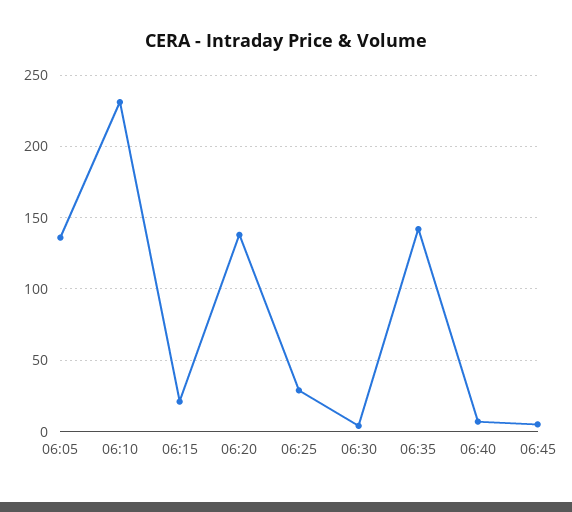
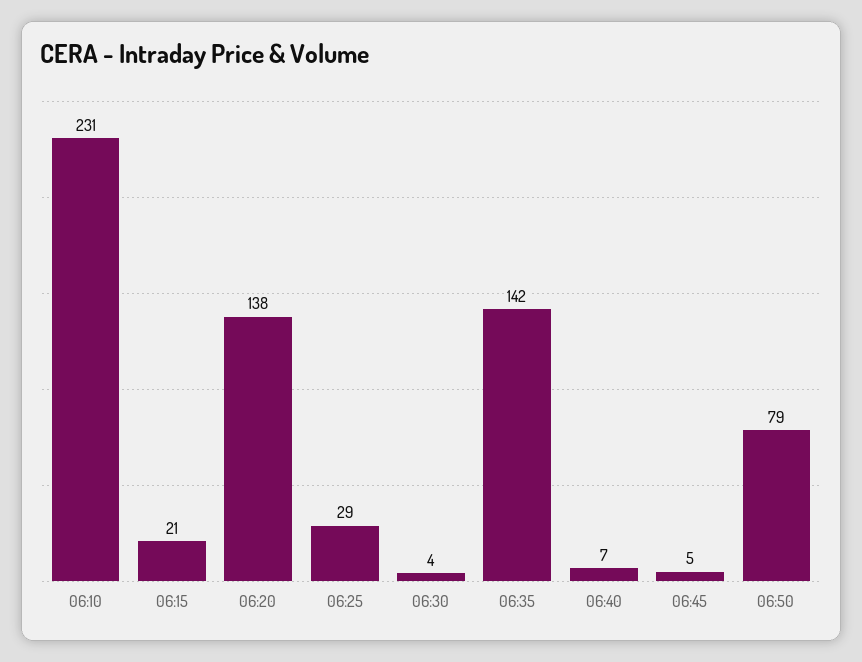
06:05: 135 -> none
06:50: none -> 79

